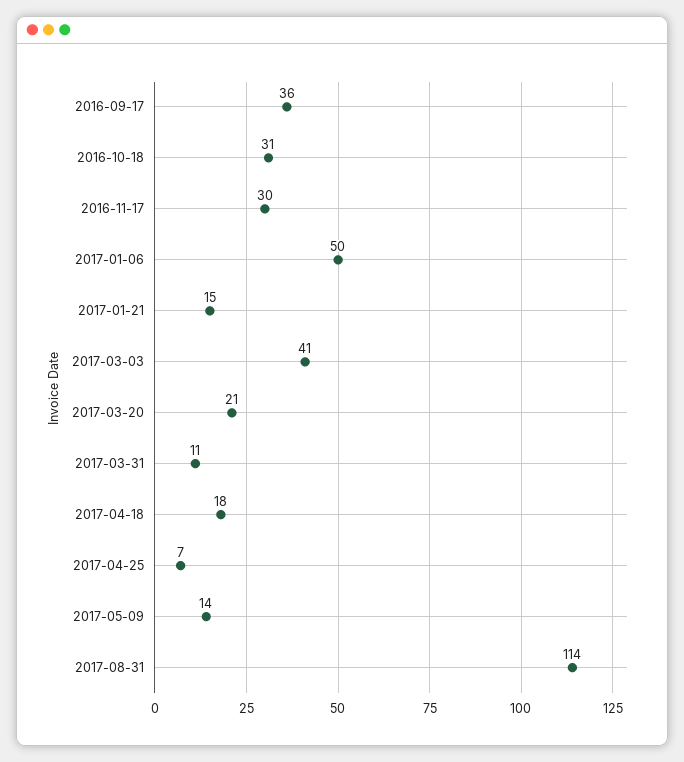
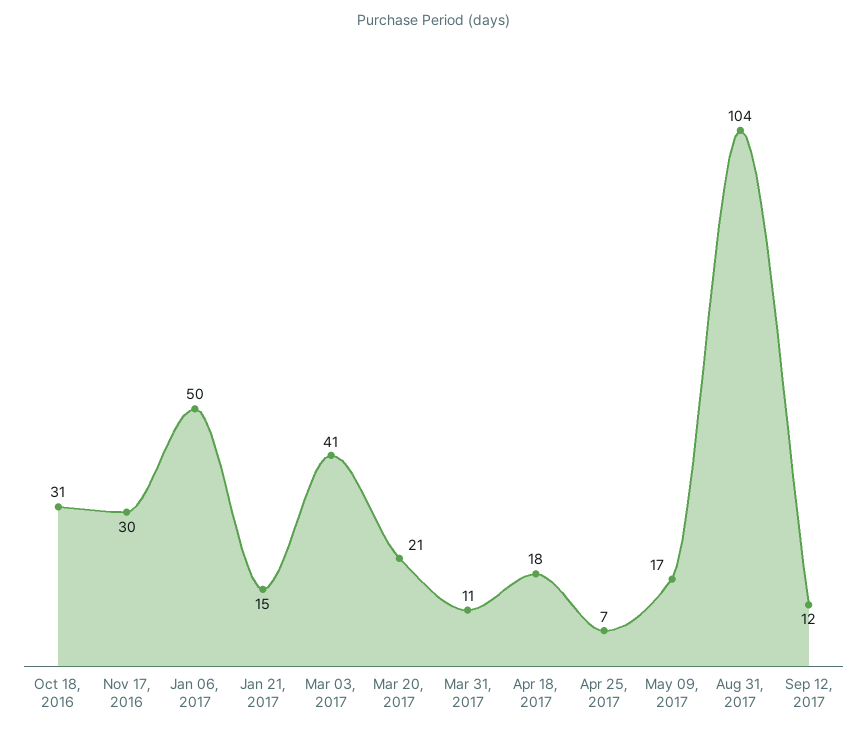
2016-09-17: 36 -> none
2017-05-09: 14 -> 17
2017-08-31: 114 -> 104
Sep 12, 2017: none -> 12

